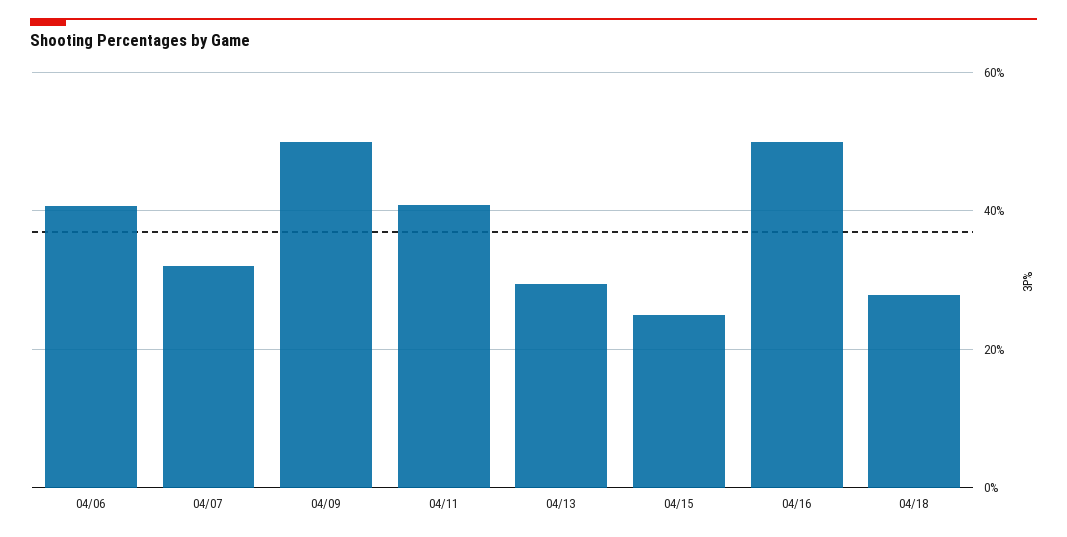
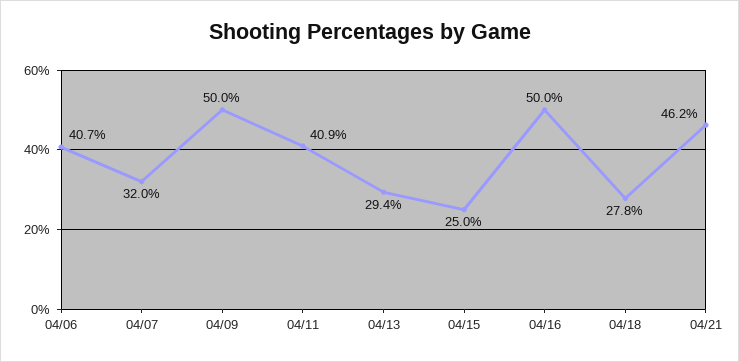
04/21: none -> 46.2

